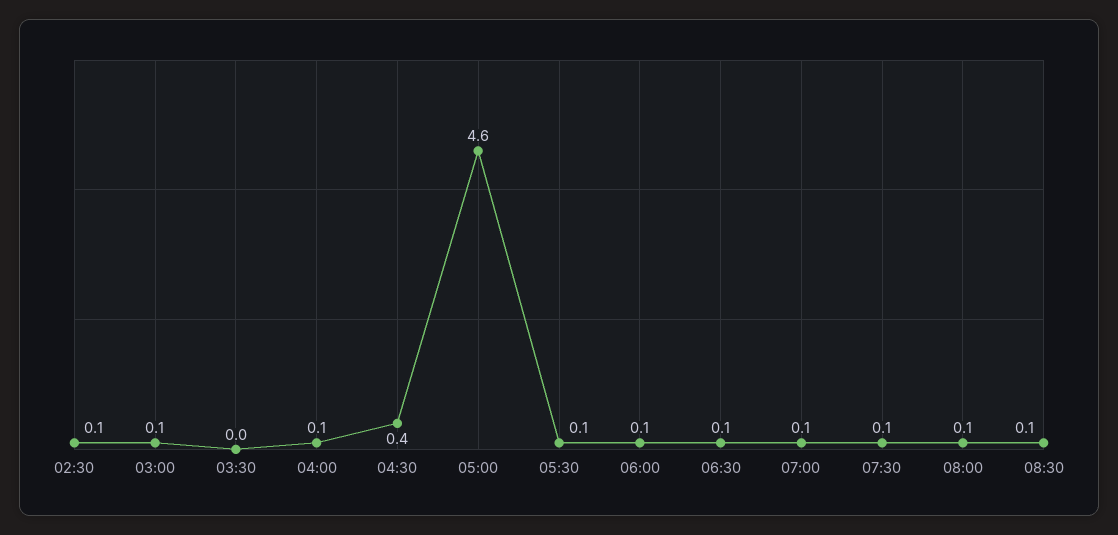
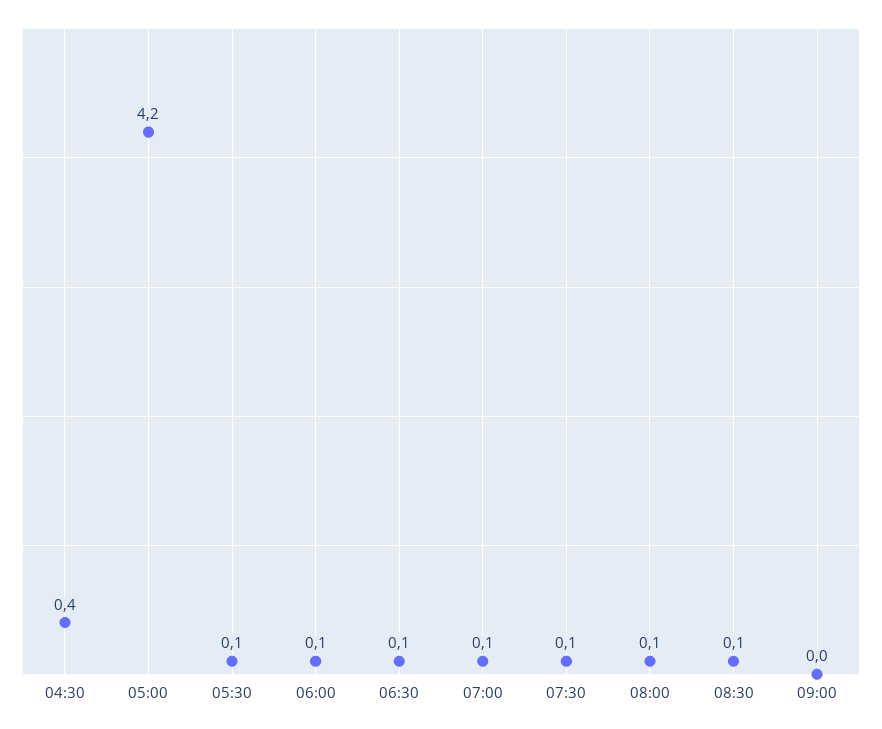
02:30: 0.1 -> none
03:00: 0.1 -> none
03:30: 0 -> none
04:00: 0.1 -> none
05:00: 4.6 -> 4.2
09:00: none -> 0

